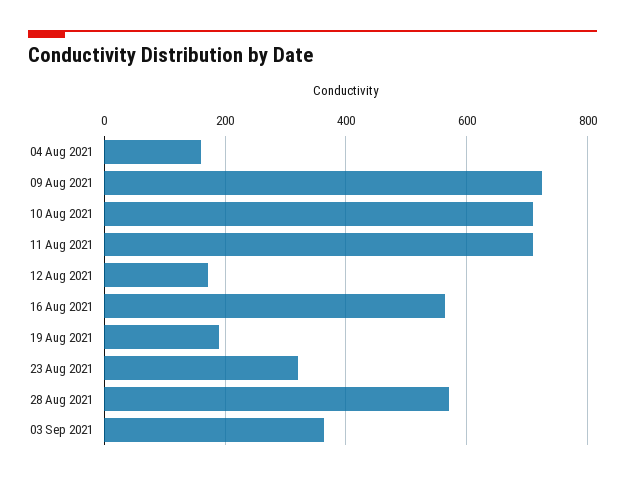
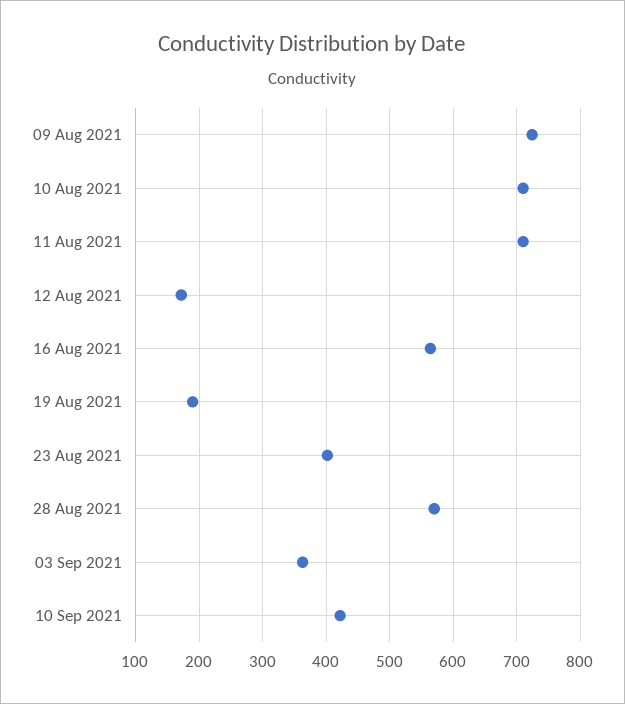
04 Aug 2021: 160 -> none
23 Aug 2021: 320 -> 400
10 Sep 2021: none -> 420

